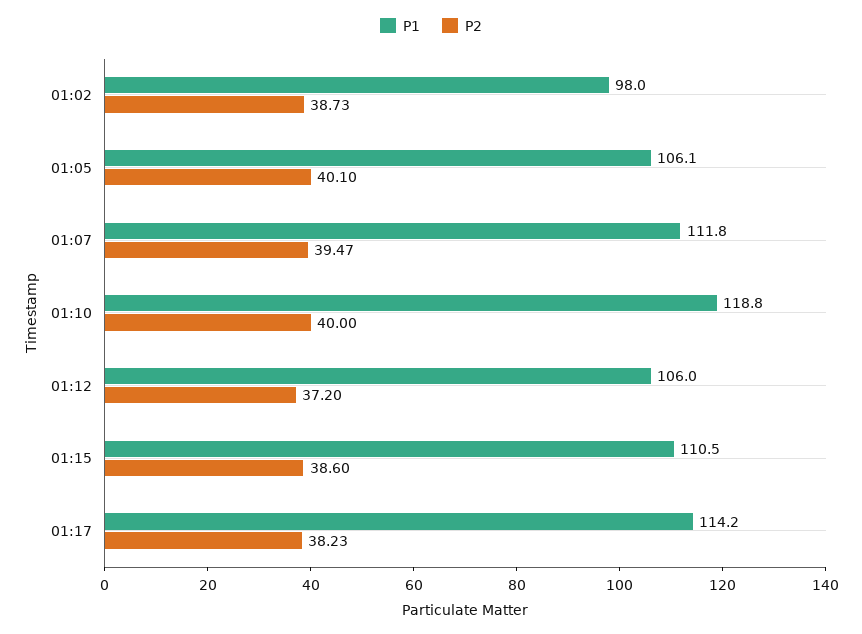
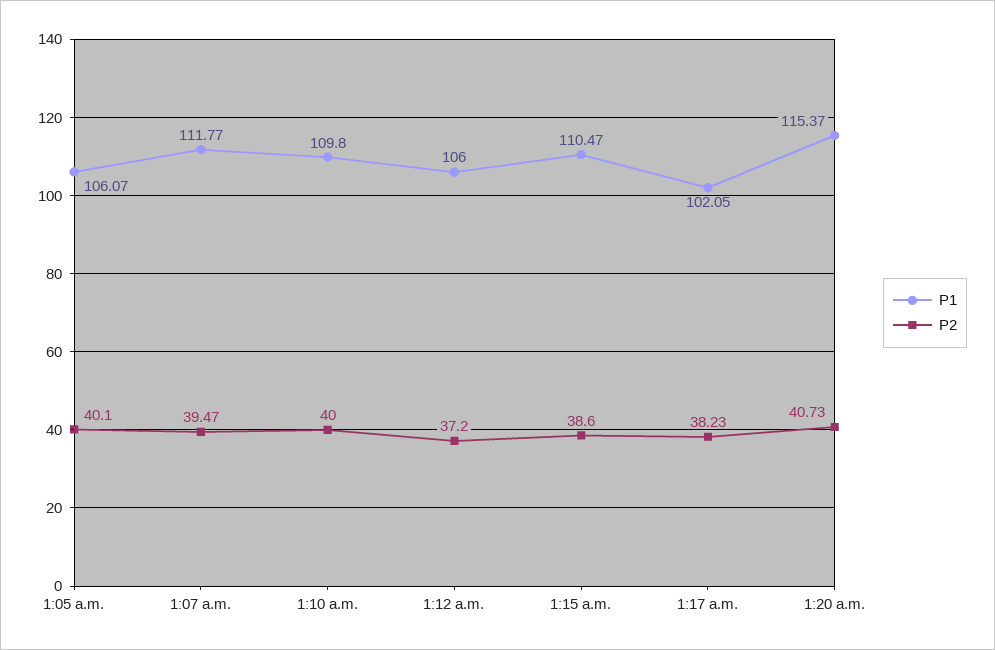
P1, 01:02: 98 -> none
P2, 01:02: 38.73 -> none
P1, 01:10: 118.8 -> 109.8
P1, 01:17: 114.2 -> 102.05
P1, 1:20 a.m.: none -> 115.37
P2, 1:20 a.m.: none -> 40.73

